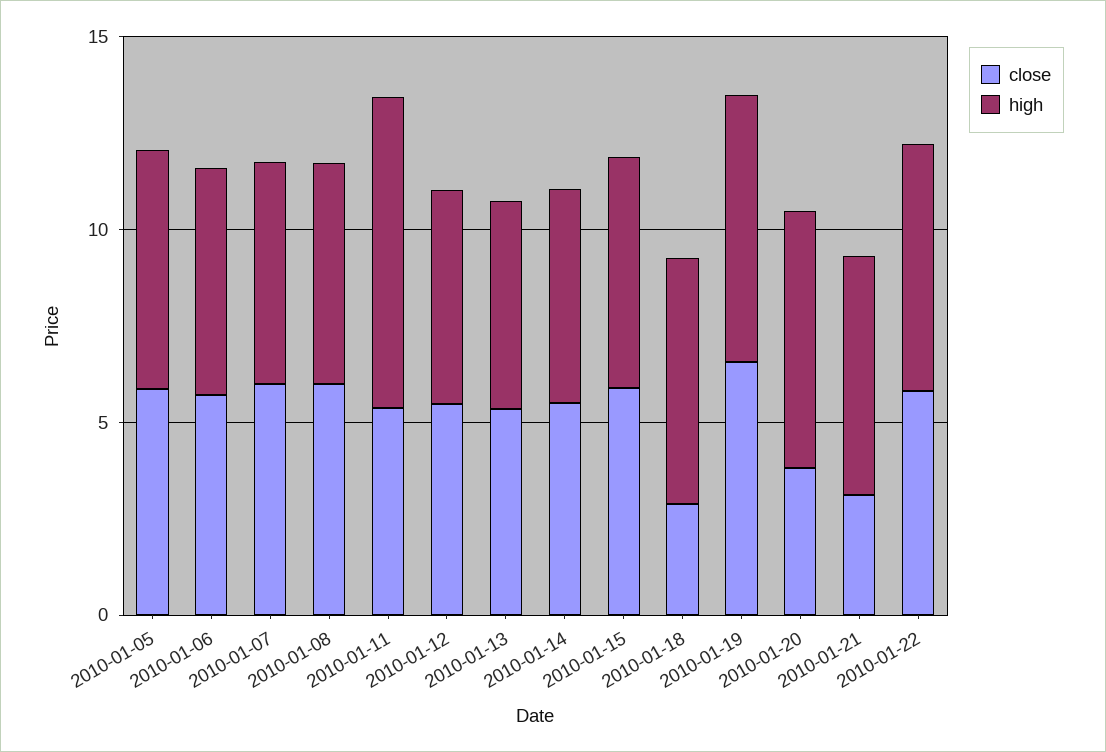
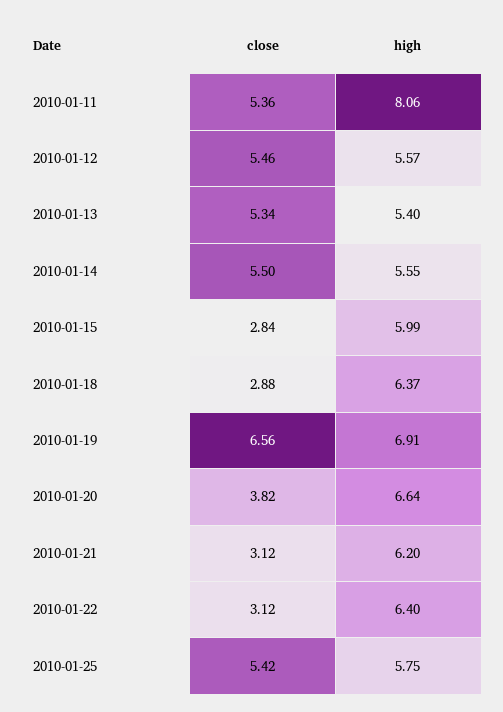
close, 2010-01-05: 6 -> none
high, 2010-01-05: 6 -> none
close, 2010-01-06: 6 -> none
high, 2010-01-06: 6 -> none
close, 2010-01-07: 6 -> none
high, 2010-01-07: 6 -> none
close, 2010-01-08: 6 -> none
high, 2010-01-08: 6 -> none
close, 2010-01-15: 6 -> 2.84
close, 2010-01-22: 6 -> 3.12
close, 2010-01-25: none -> 5.42
high, 2010-01-25: none -> 5.75

